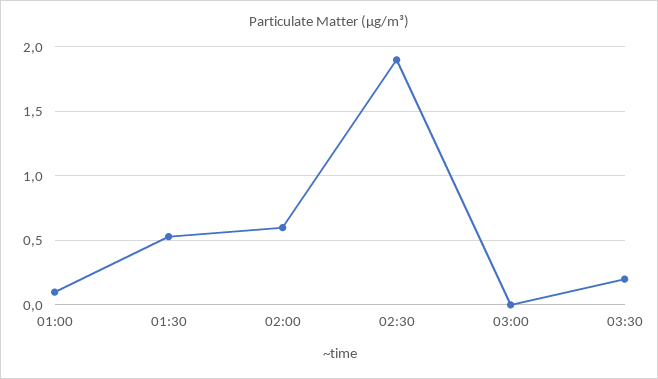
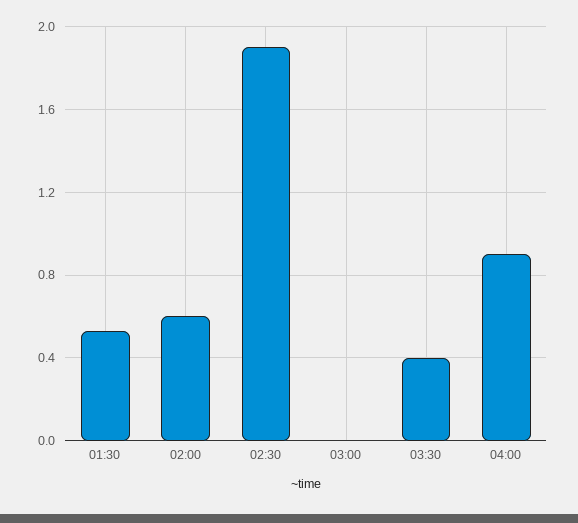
01:00: 0.1 -> none
03:30: 0.2 -> 0.4
04:00: none -> 0.9

